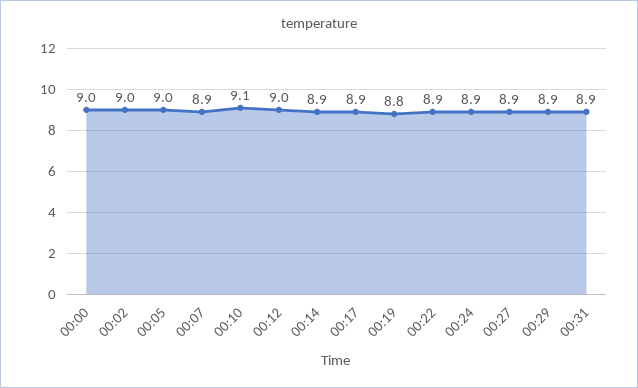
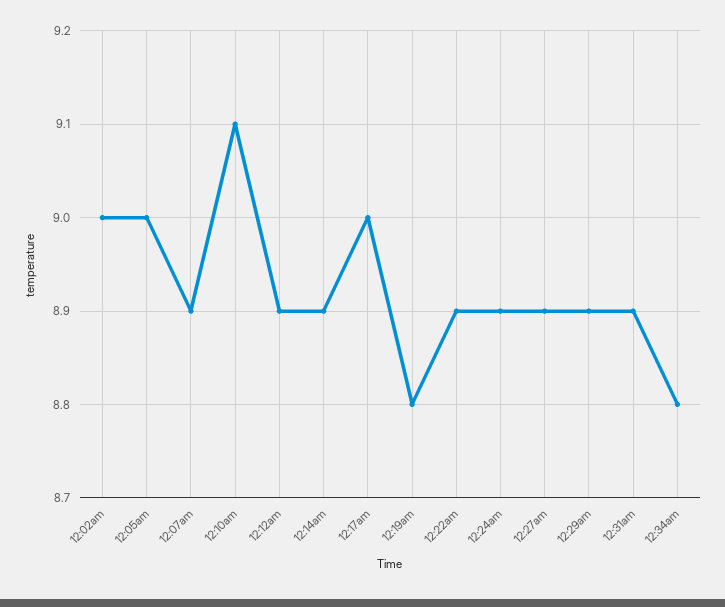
00:00: 9 -> none
00:12: 9 -> 8.9
00:17: 8.9 -> 9
12:34am: none -> 8.8

